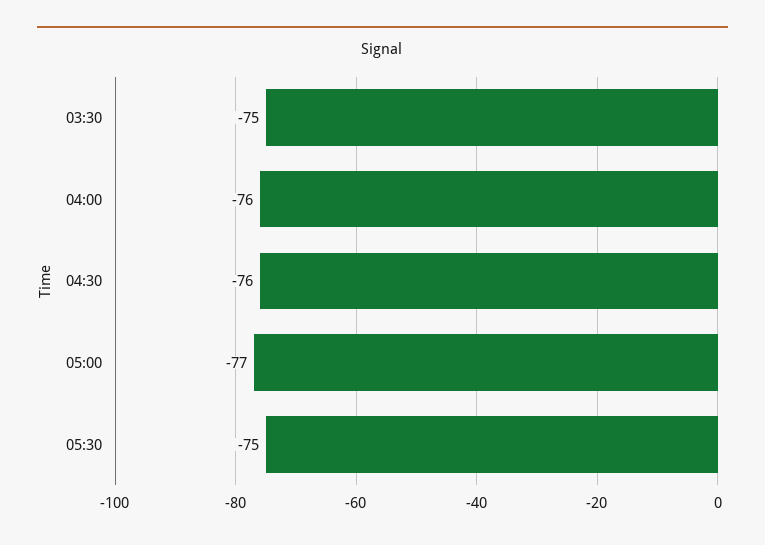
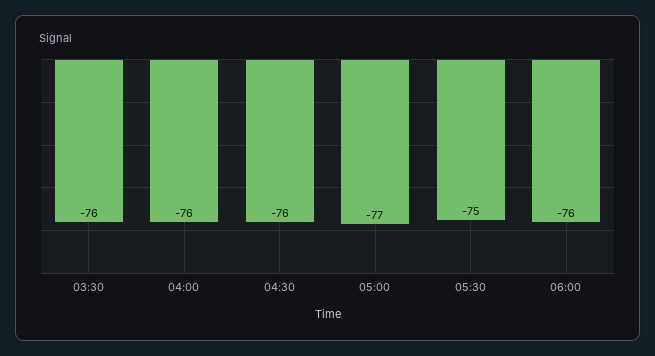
03:30: -75 -> -76
06:00: none -> -76

